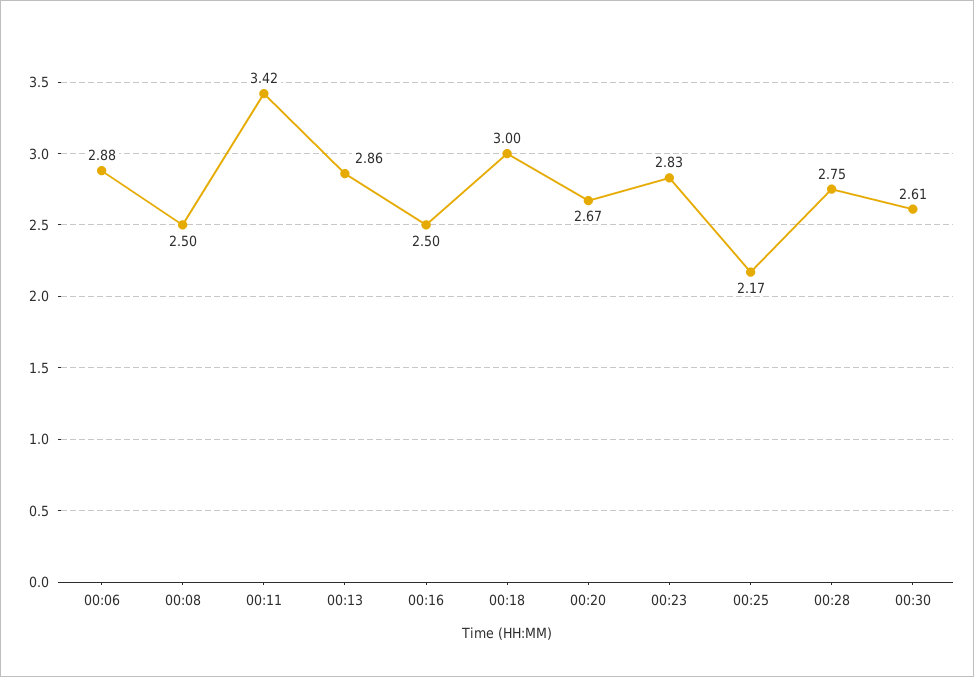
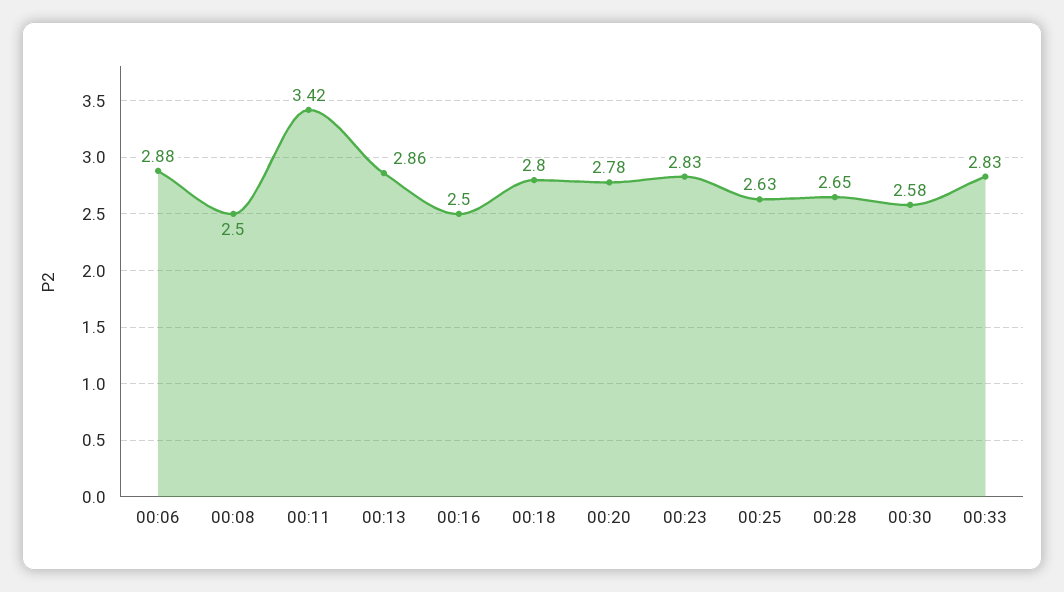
00:18: 3 -> 2.8
00:20: 2.67 -> 2.78
00:25: 2.17 -> 2.63
00:28: 2.75 -> 2.65
00:30: 2.61 -> 2.58
00:33: none -> 2.83

